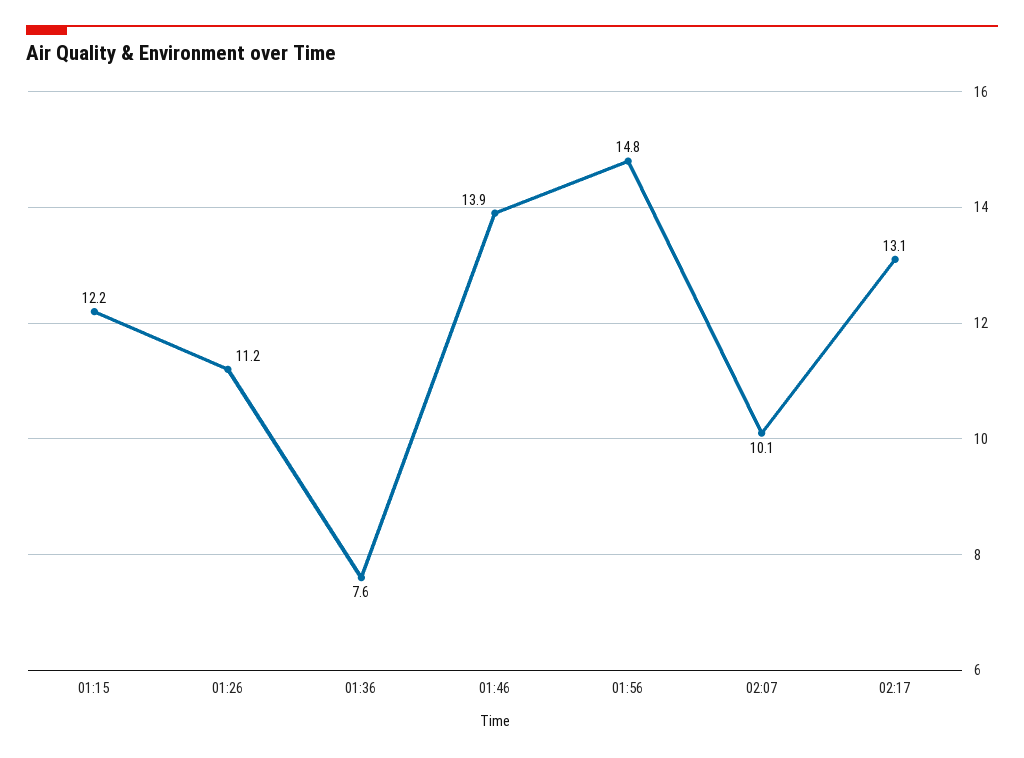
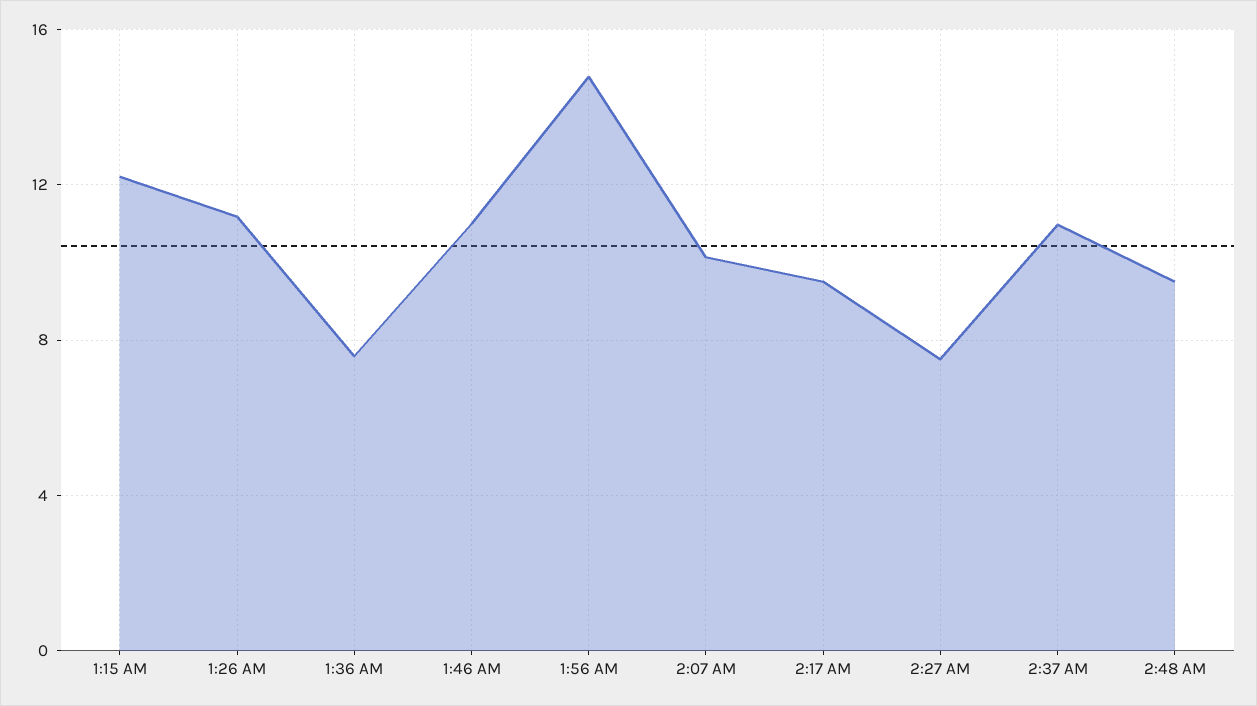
01:46: 13.9 -> 11
02:17: 13.1 -> 9.5
2:27 AM: none -> 7.5
2:37 AM: none -> 11
2:48 AM: none -> 9.5

